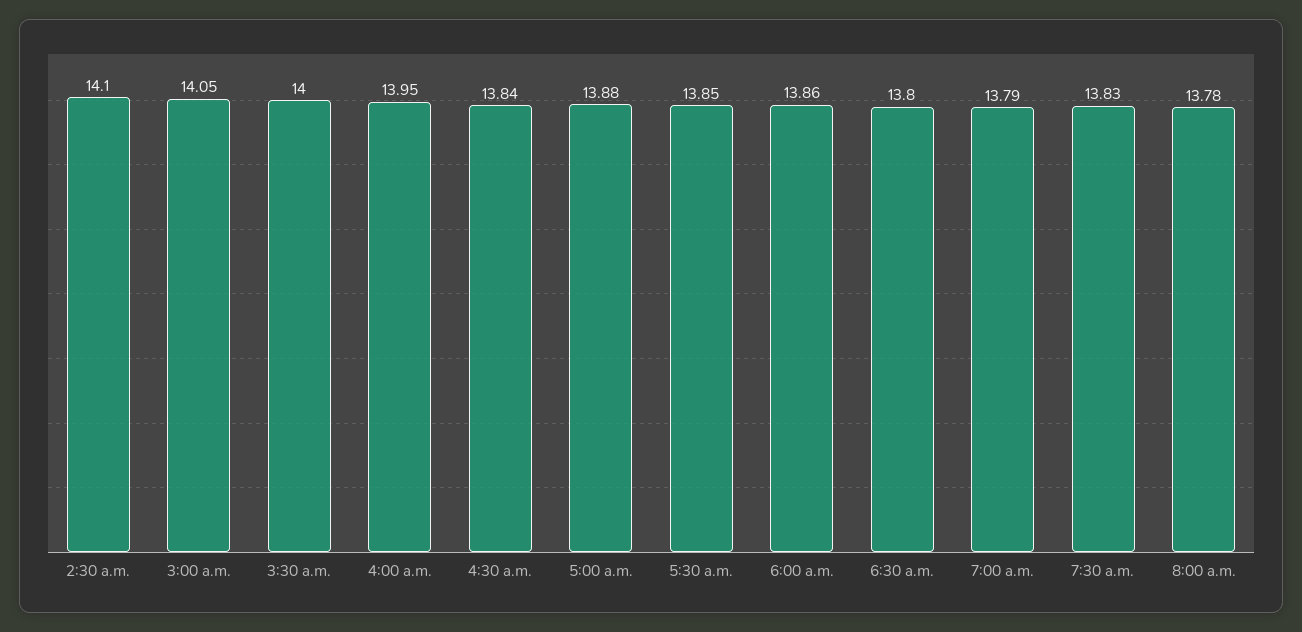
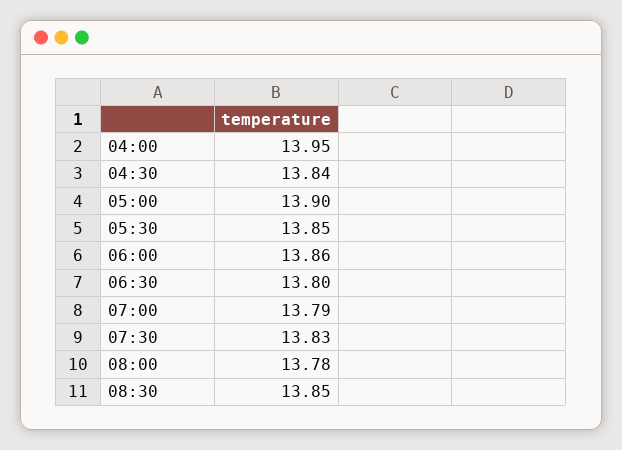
2:30 a.m.: 14.1 -> none
3:00 a.m.: 14.05 -> none
3:30 a.m.: 14 -> none
5:00 a.m.: 13.88 -> 13.9
08:30: none -> 13.85

